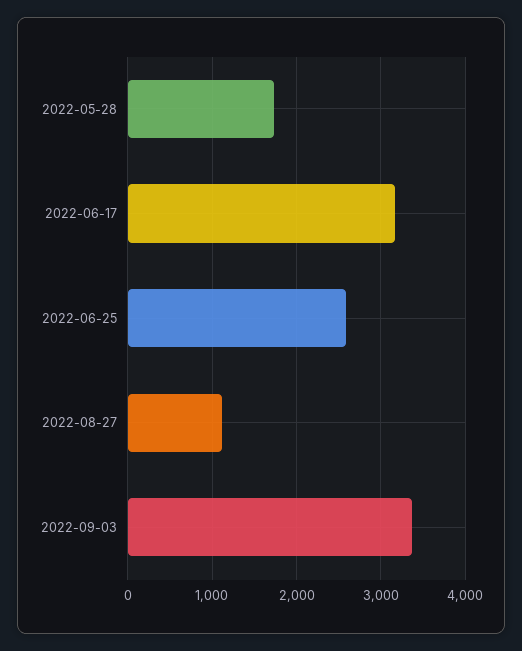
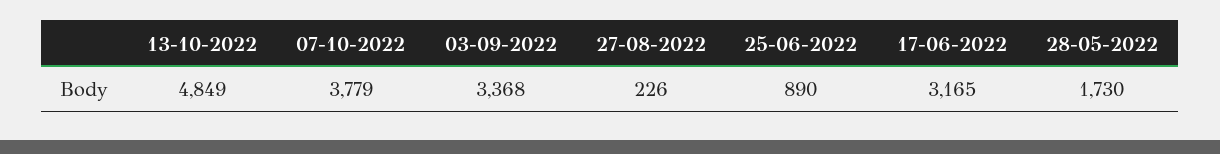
2022-06-25: 2600 -> 890
2022-08-27: 1100 -> 226
13-10-2022: none -> 4849
07-10-2022: none -> 3779

